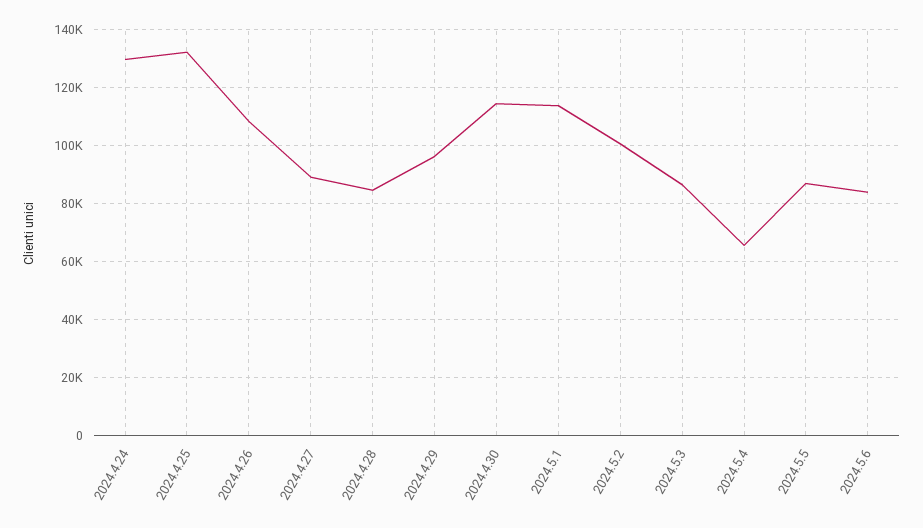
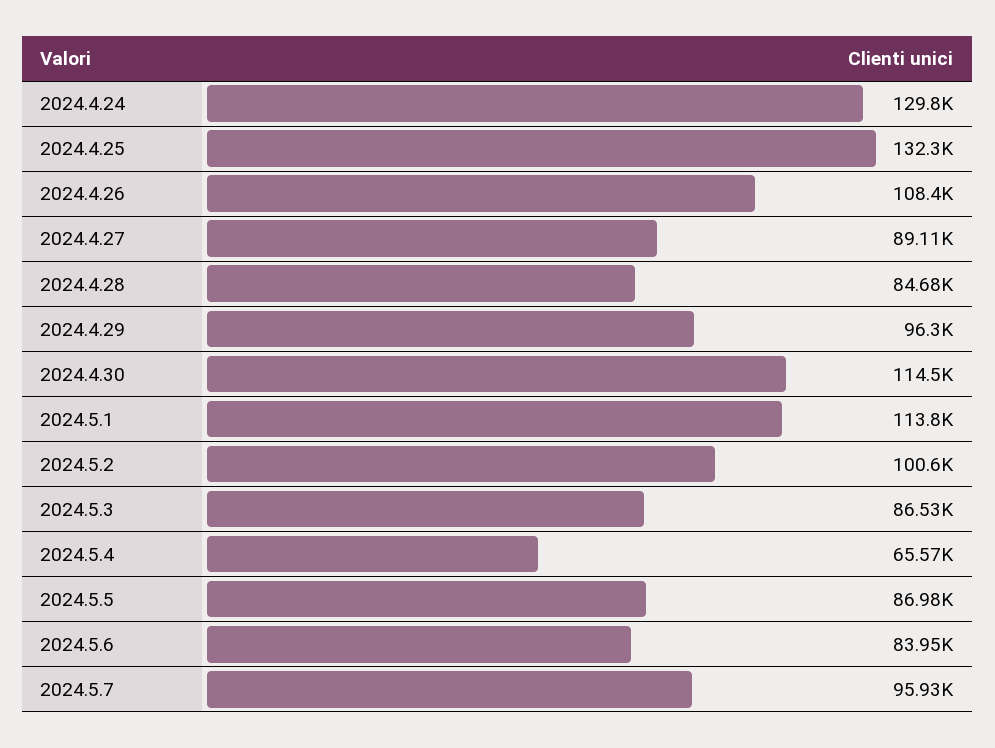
2024.5.7: none -> 95930

